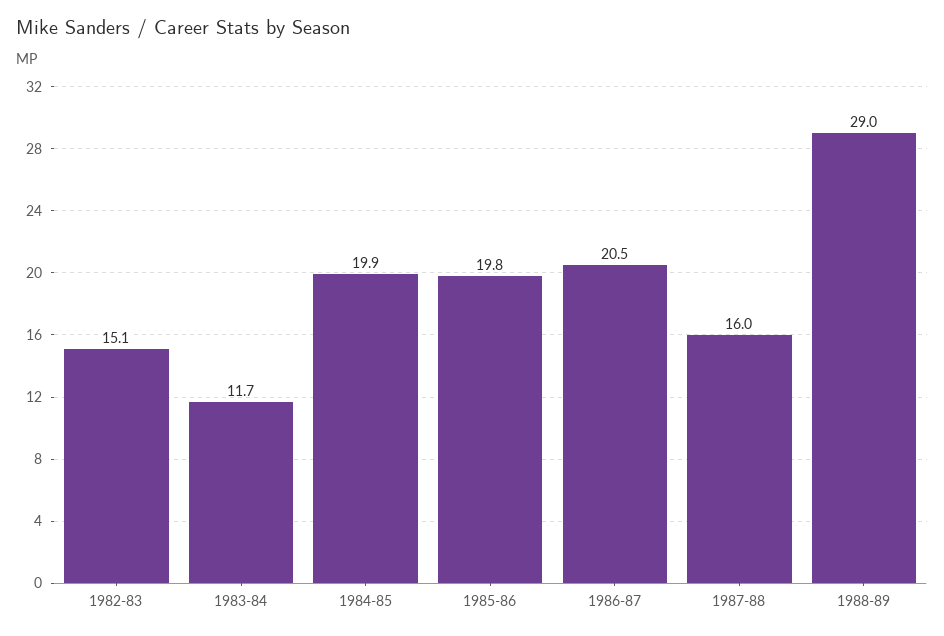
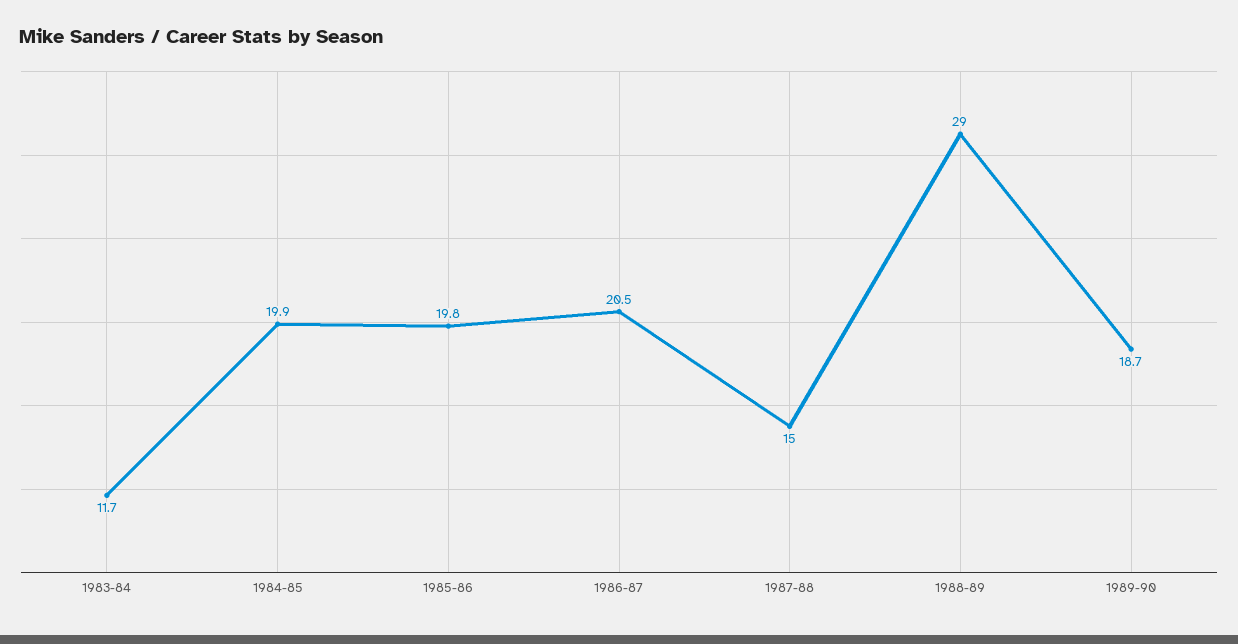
1982-83: 15.1 -> none
1987-88: 16 -> 15
1989-90: none -> 18.7

